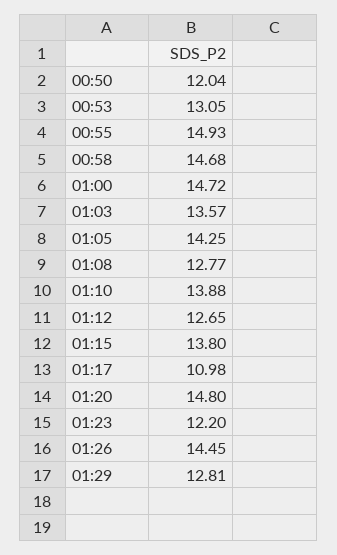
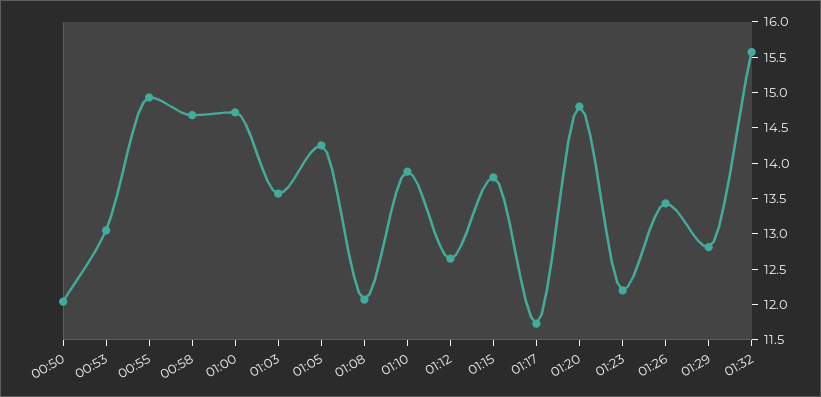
01:08: 12.77 -> 12
01:17: 10.98 -> 11.75
01:26: 14.45 -> 13.5
01:32: none -> 15.5

